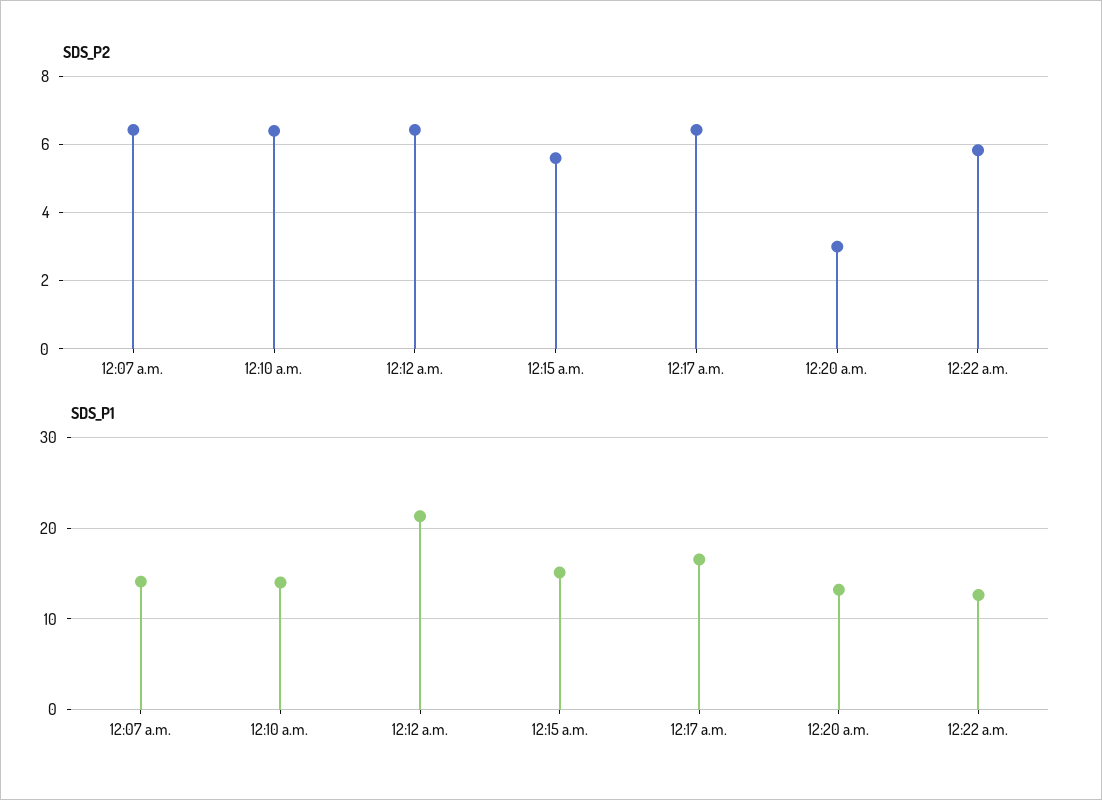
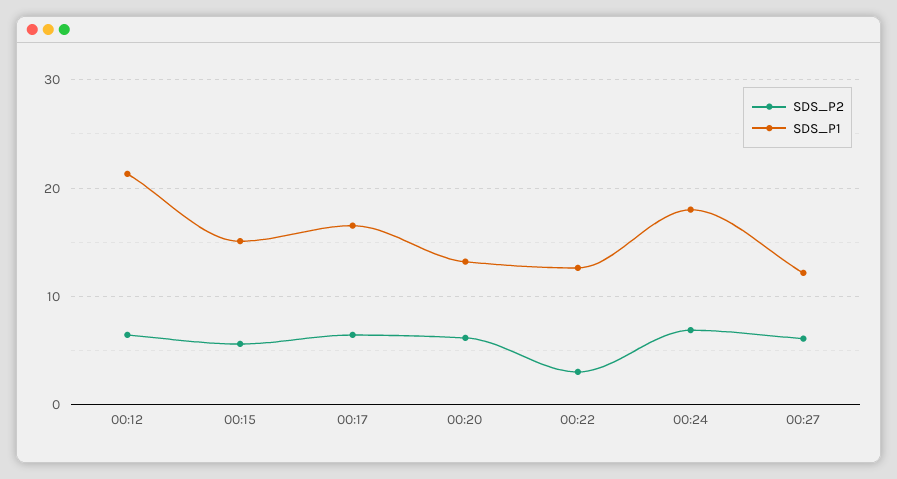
SDS_P2, 12:07 a.m.: 6.4 -> none
SDS_P2, 12:10 a.m.: 6.4 -> none
SDS_P2, 12:20 a.m.: 3 -> 6
SDS_P2, 12:22 a.m.: 5.8 -> 3
SDS_P1, 12:07 a.m.: 14 -> none
SDS_P1, 12:10 a.m.: 14 -> none
SDS_P2, 00:24: none -> 7
SDS_P1, 00:24: none -> 18
SDS_P2, 00:27: none -> 6
SDS_P1, 00:27: none -> 12

